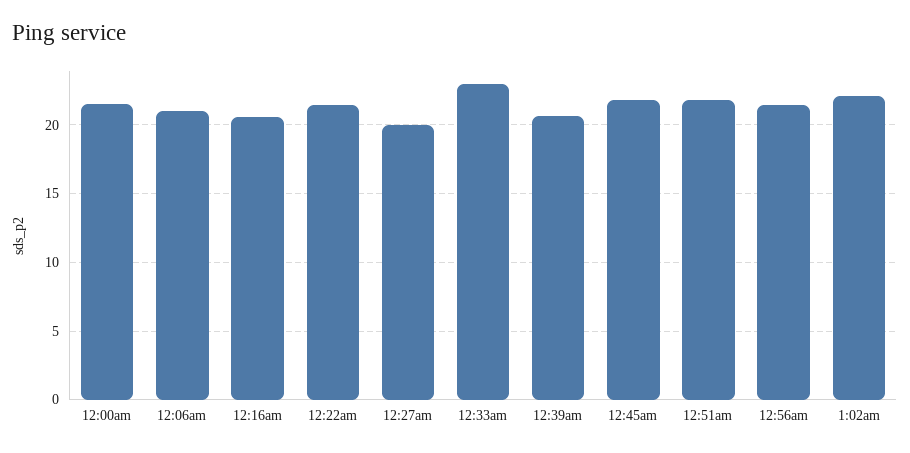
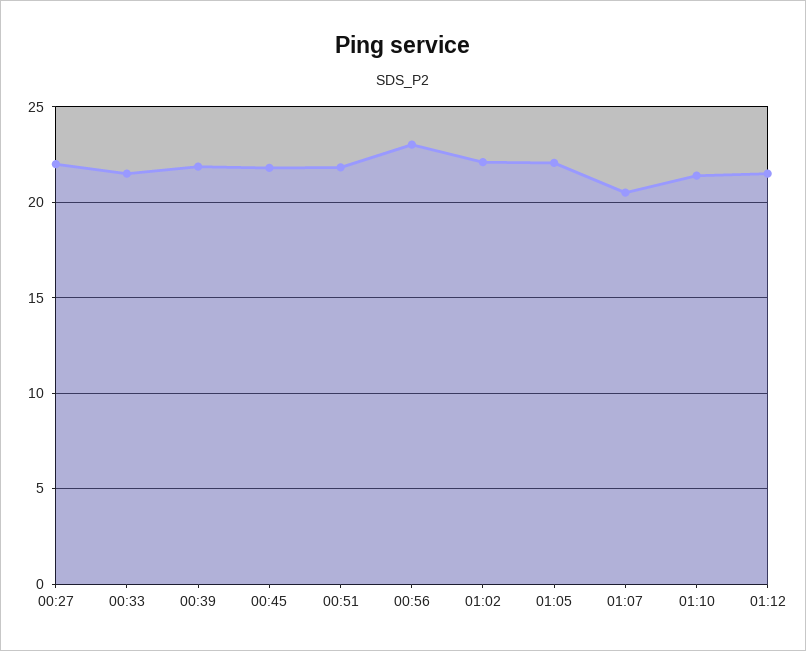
12:00am: 21.5 -> none
12:06am: 21 -> none
12:16am: 20.5 -> none
12:22am: 21.5 -> none
12:27am: 20 -> 22
12:33am: 23 -> 21.5
12:39am: 20.5 -> 22
12:56am: 21.5 -> 23
01:05: none -> 22
01:07: none -> 20.5
01:10: none -> 21.5
01:12: none -> 21.5

